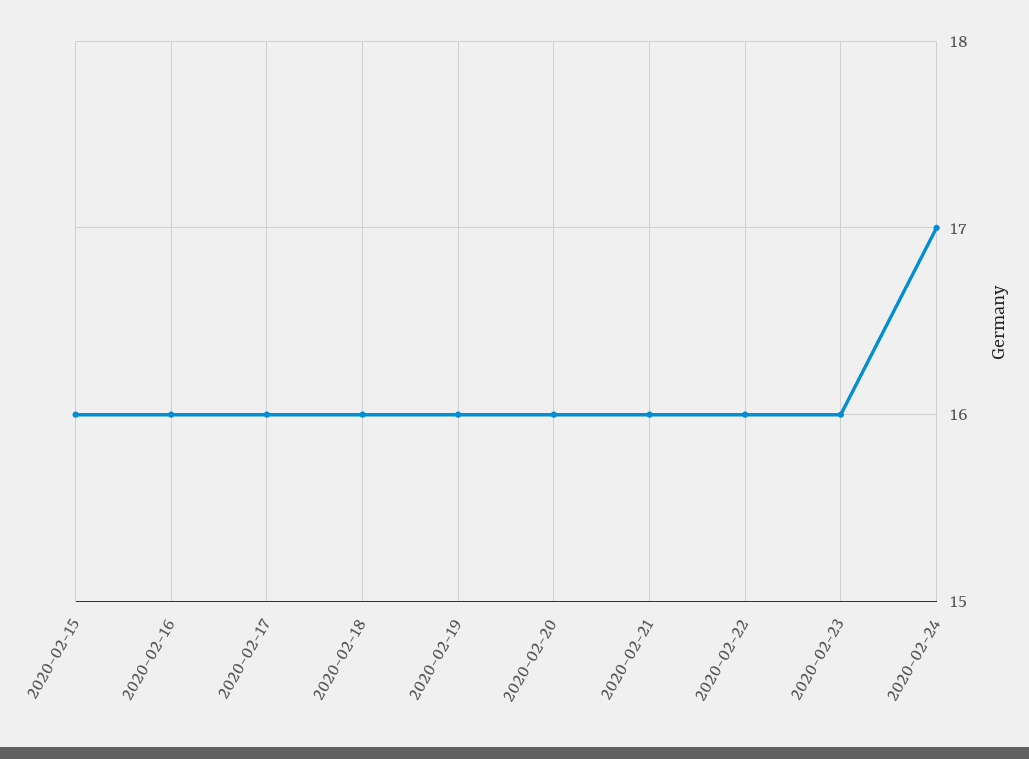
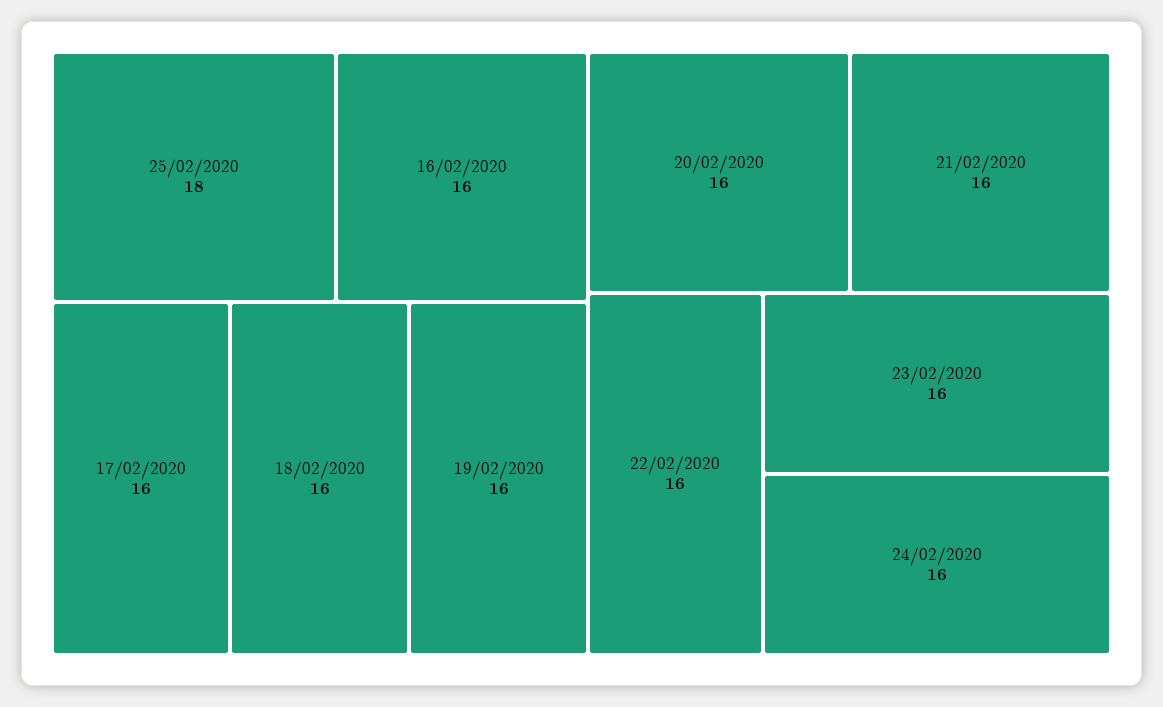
2020-02-15: 16 -> none
2020-02-24: 17 -> 16
25/02/2020: none -> 18

